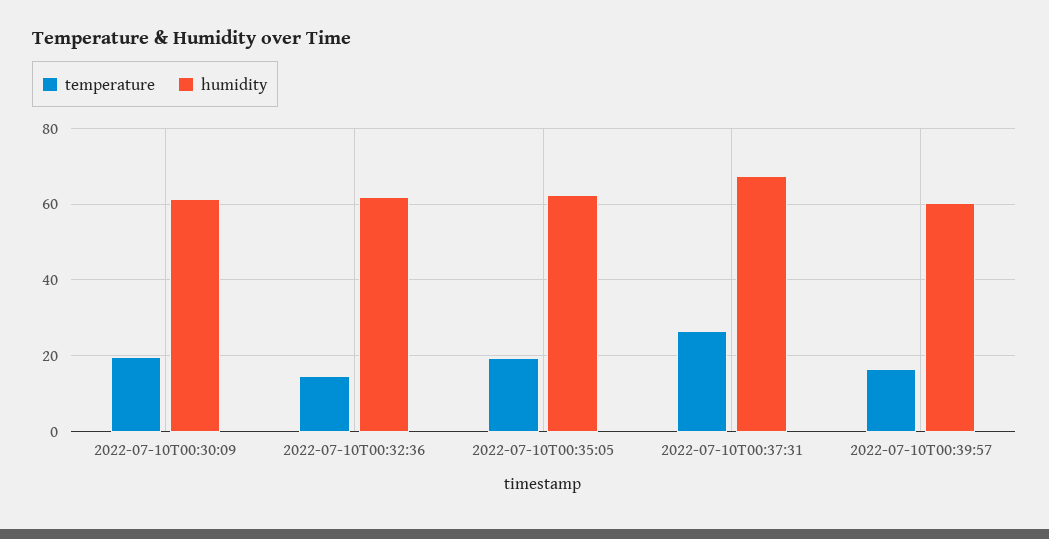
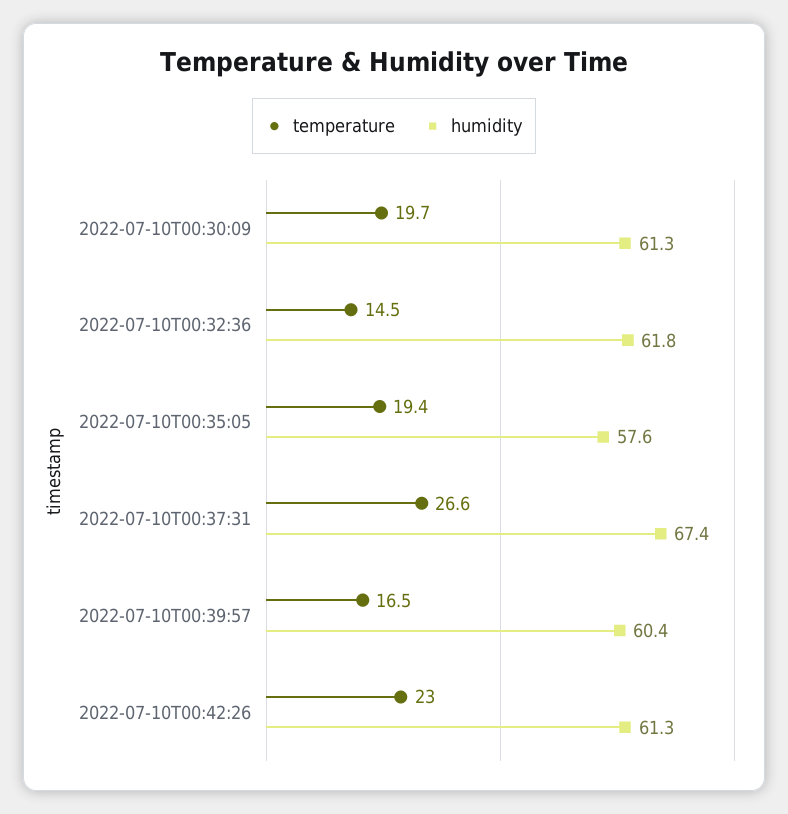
humidity, 2022-07-10T00:35:05: 62 -> 57.6
temperature, 2022-07-10T00:42:26: none -> 23
humidity, 2022-07-10T00:42:26: none -> 61.3

